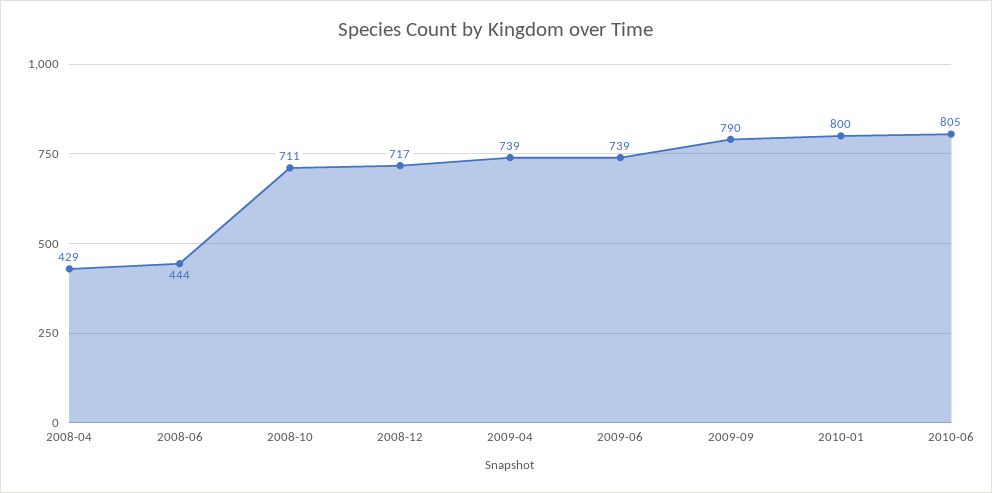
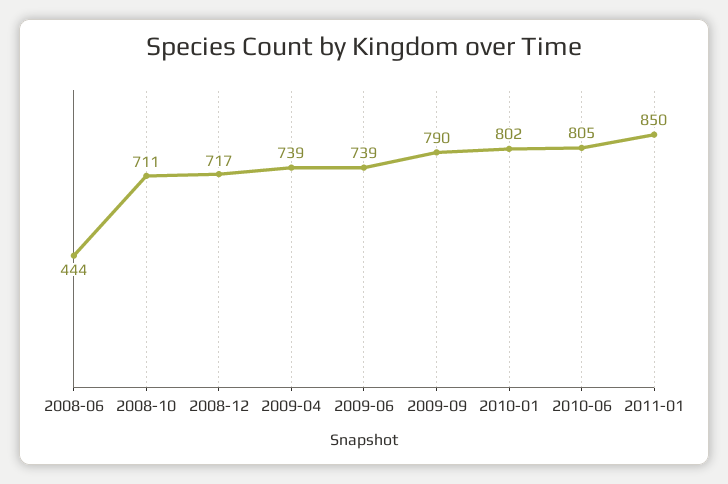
2008-04: 429 -> none
2010-01: 800 -> 802
2011-01: none -> 850

